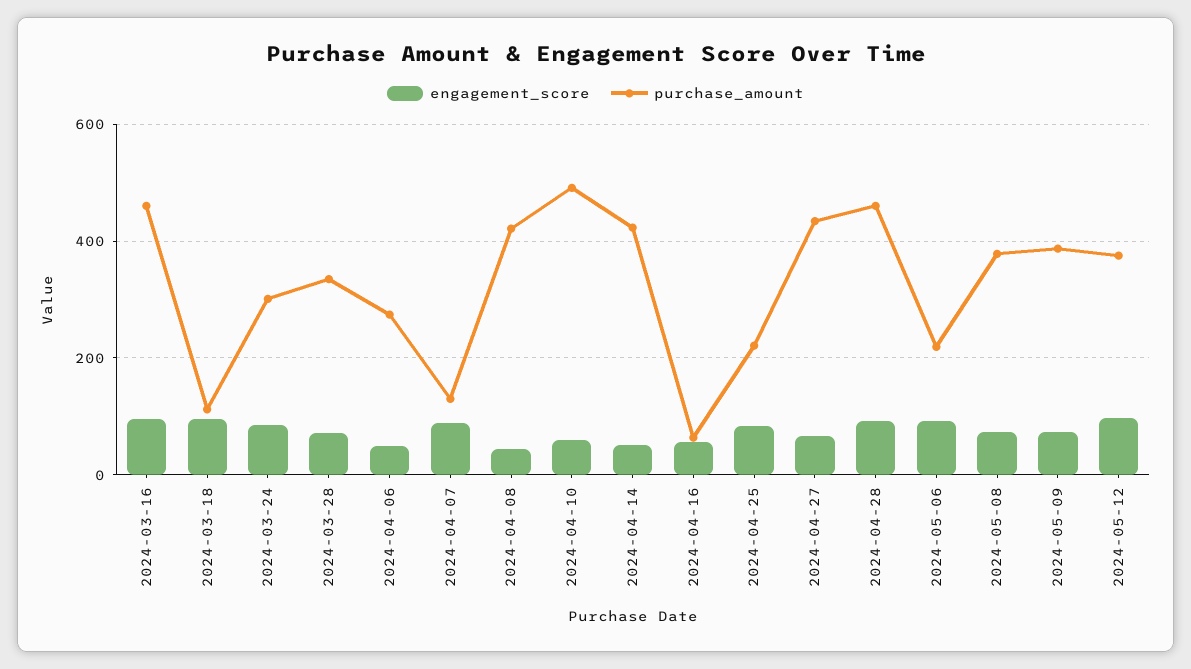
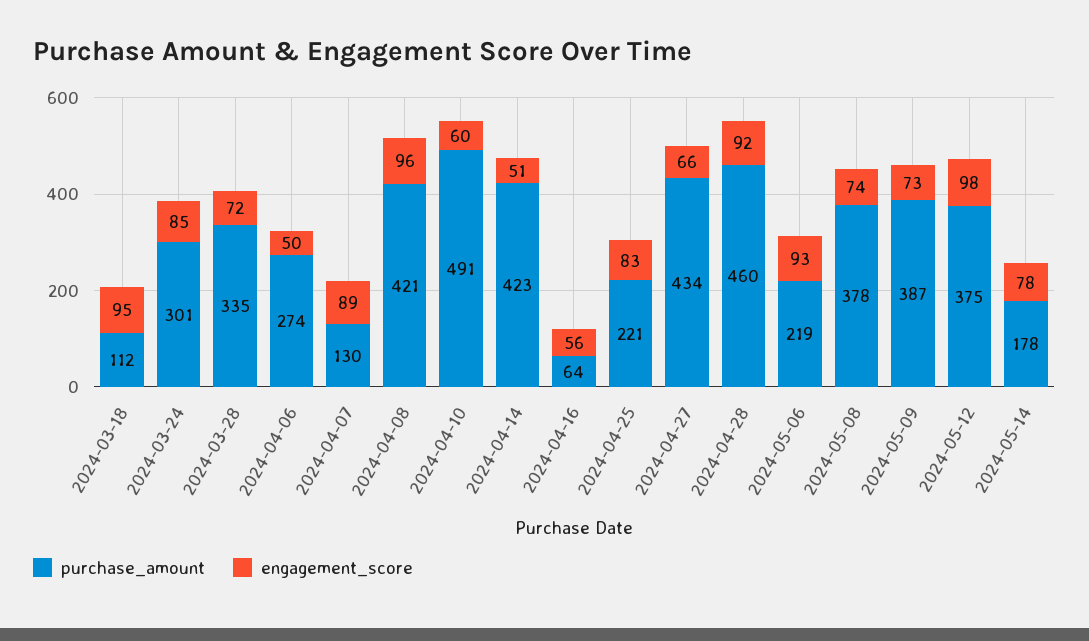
engagement_score, 2024-03-16: 100 -> none
purchase_amount, 2024-03-16: 460 -> none
engagement_score, 2024-04-08: 40 -> 96
purchase_amount, 2024-05-14: none -> 178
engagement_score, 2024-05-14: none -> 78

